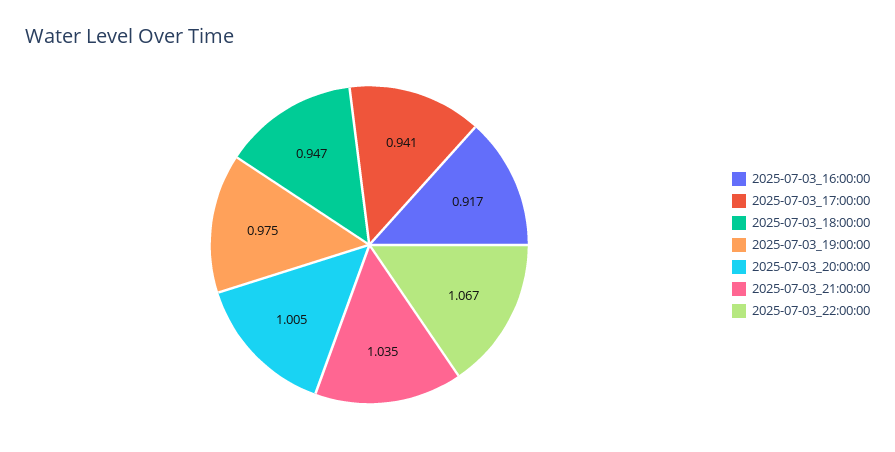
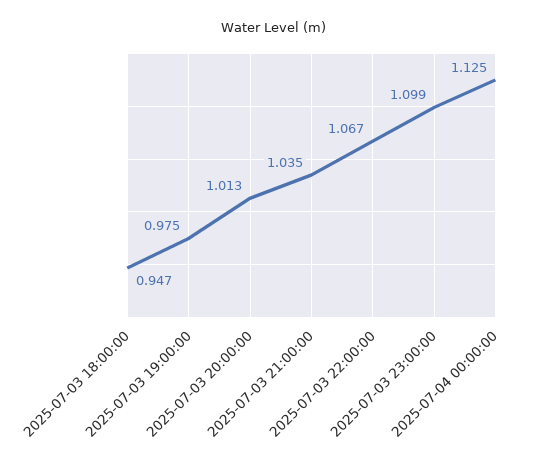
2025-07-03_16:00:00: 0.917 -> none
2025-07-03_17:00:00: 0.941 -> none
2025-07-03_20:00:00: 1.005 -> 1.013
2025-07-03 23:00:00: none -> 1.099
2025-07-04 00:00:00: none -> 1.125

